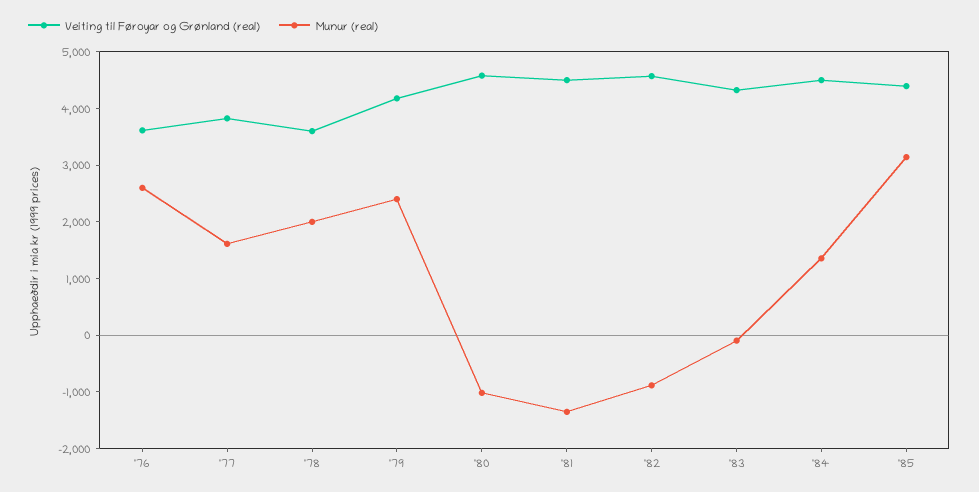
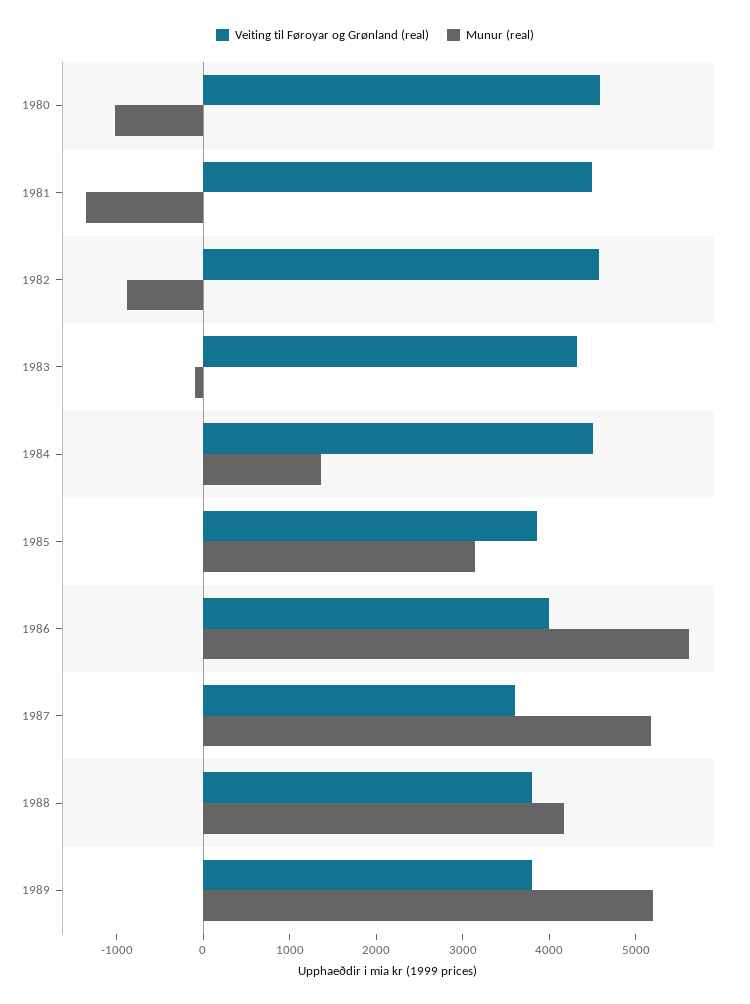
Veiting til Føroyar og Grønland (real), '76: 3600 -> none
Munur (real), '76: 2600 -> none
Veiting til Føroyar og Grønland (real), '77: 3800 -> none
Munur (real), '77: 1600 -> none
Veiting til Føroyar og Grønland (real), '78: 3600 -> none
Munur (real), '78: 2000 -> none
Veiting til Føroyar og Grønland (real), '79: 4200 -> none
Munur (real), '79: 2400 -> none
Veiting til Føroyar og Grønland (real), '85: 4400 -> 3800
Veiting til Føroyar og Grønland (real), 1986: none -> 4000
Munur (real), 1986: none -> 5600
Veiting til Føroyar og Grønland (real), 1987: none -> 3600
Munur (real), 1987: none -> 5200
Veiting til Føroyar og Grønland (real), 1988: none -> 3800
Munur (real), 1988: none -> 4200
Veiting til Føroyar og Grønland (real), 1989: none -> 3800
Munur (real), 1989: none -> 5200

